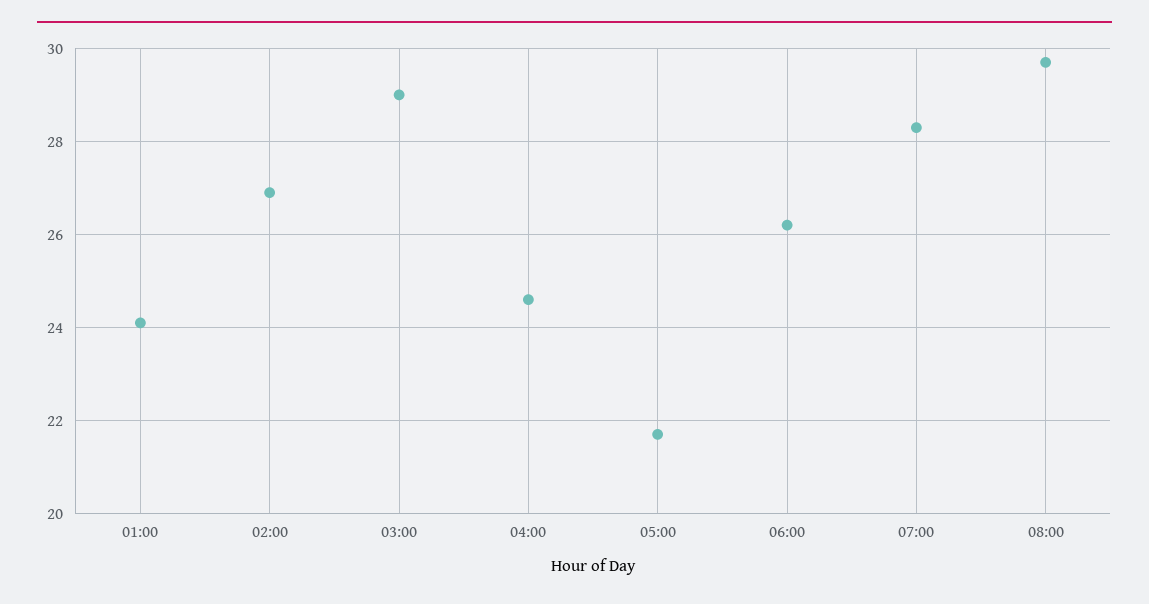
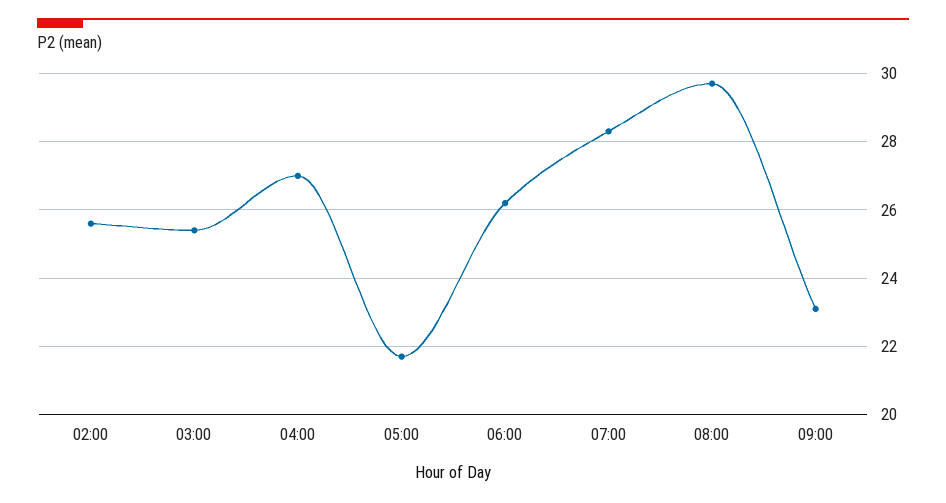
01:00: 24 -> none
02:00: 27 -> 25.5
03:00: 29 -> 25.5
04:00: 24.5 -> 27
09:00: none -> 23

